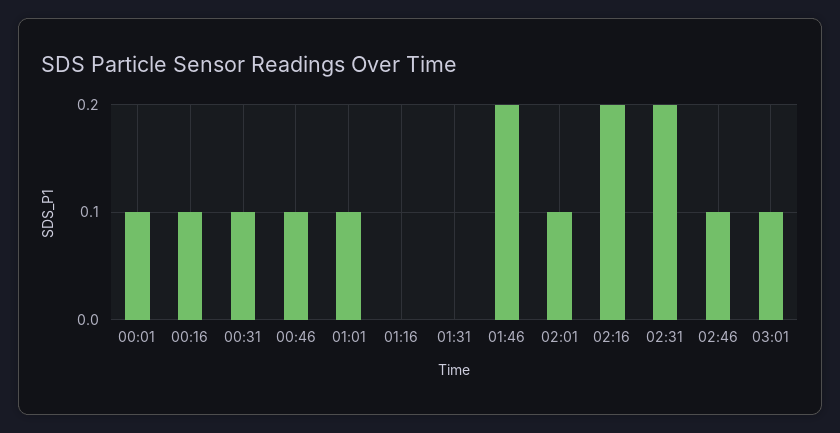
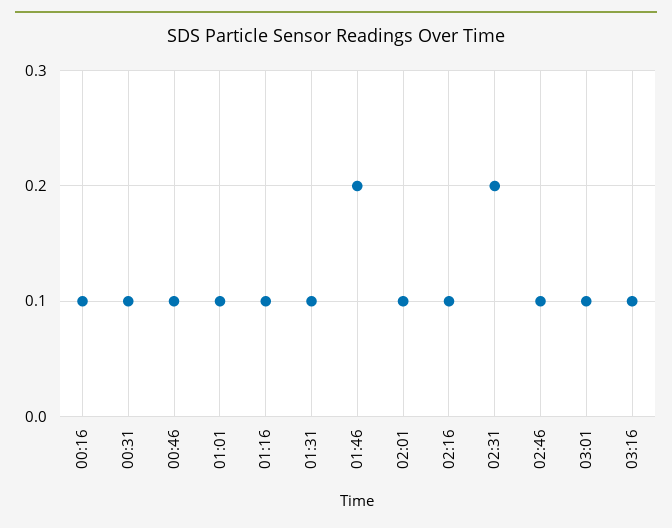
00:01: 0.1 -> none
01:16: 0 -> 0.1
01:31: 0 -> 0.1
02:16: 0.2 -> 0.1
03:16: none -> 0.1

